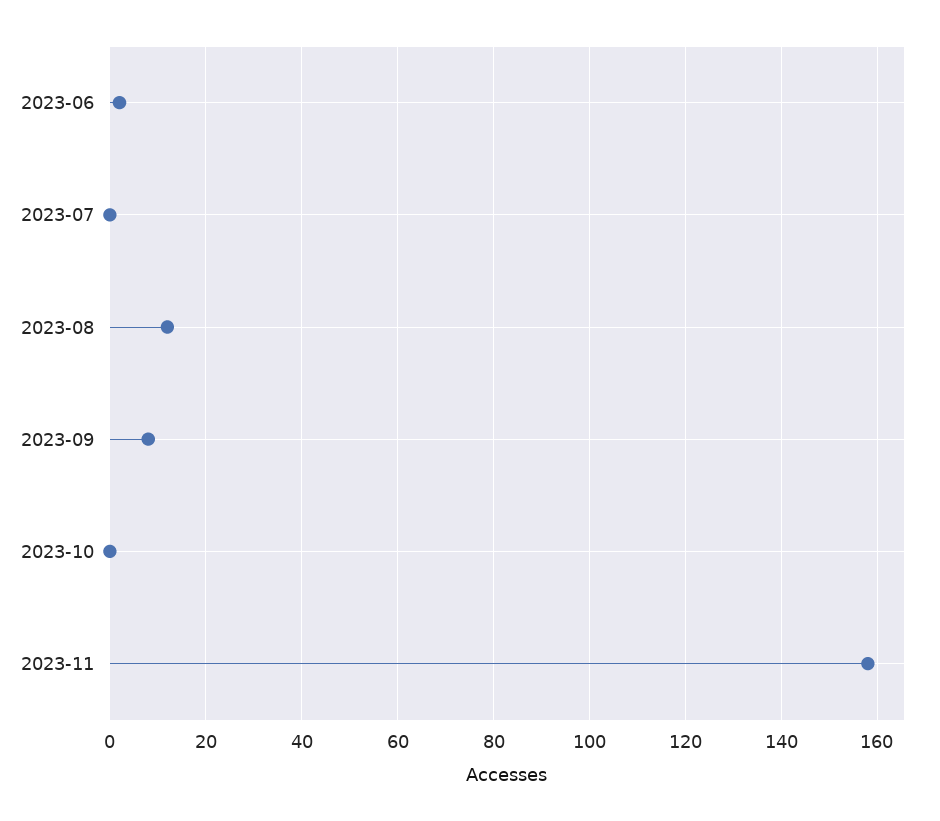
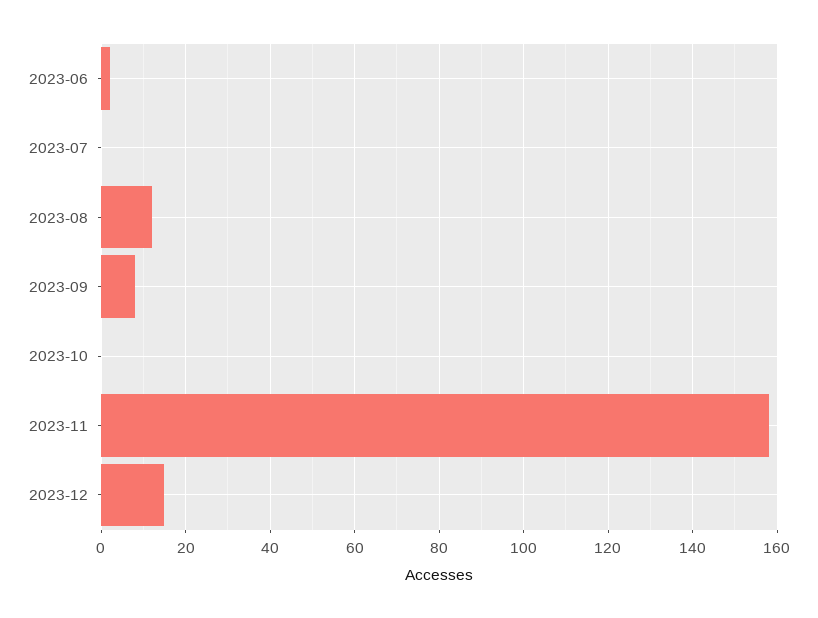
2023-12: none -> 15

